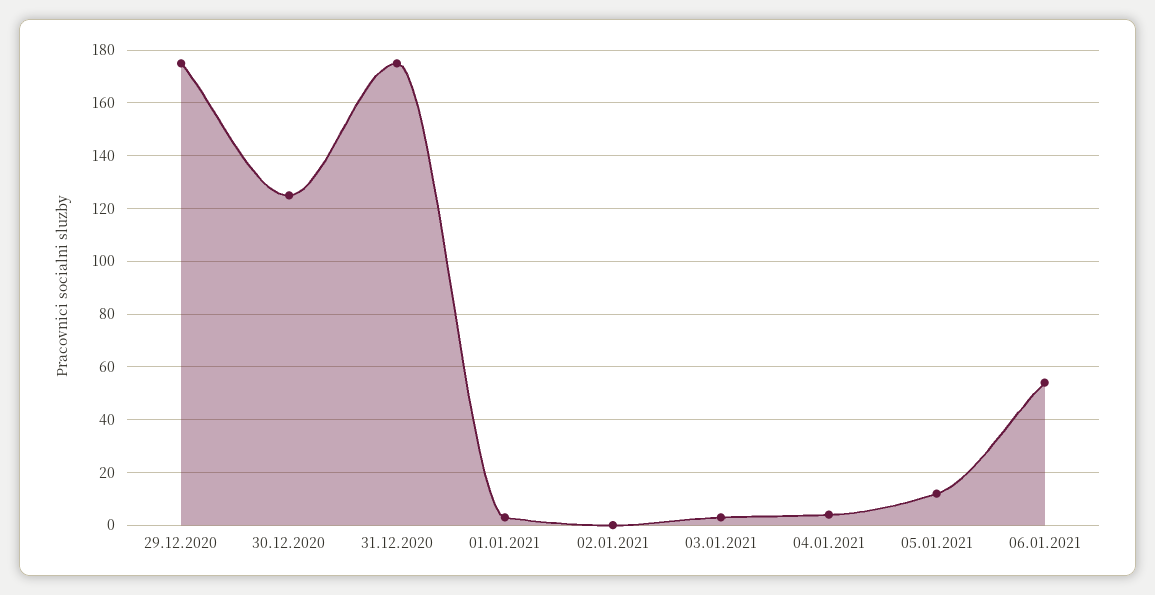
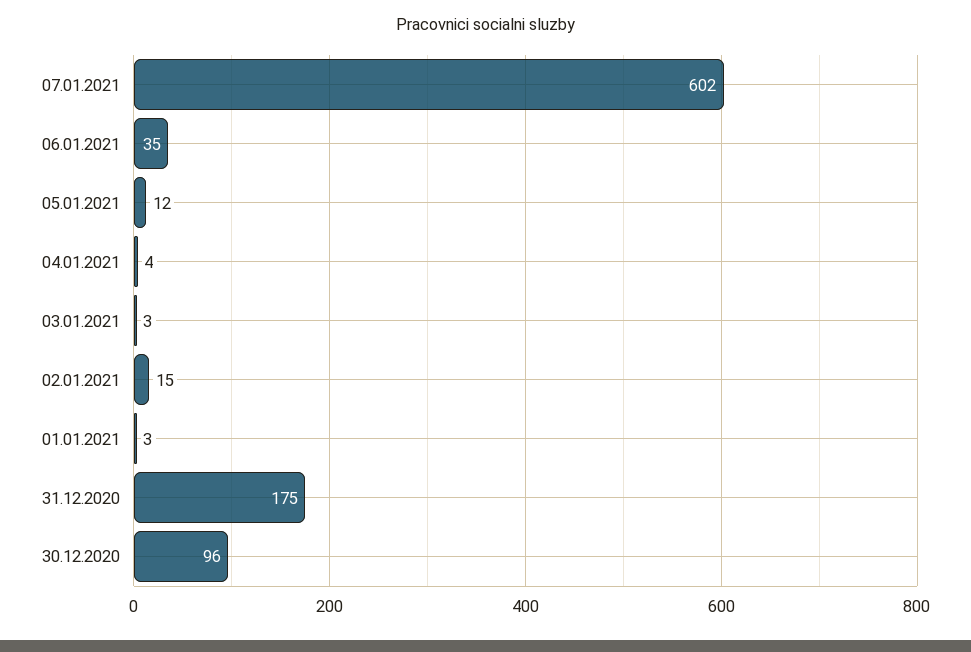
29.12.2020: 175 -> none
30.12.2020: 125 -> 96
02.01.2021: 0 -> 15
06.01.2021: 55 -> 35
07.01.2021: none -> 602

